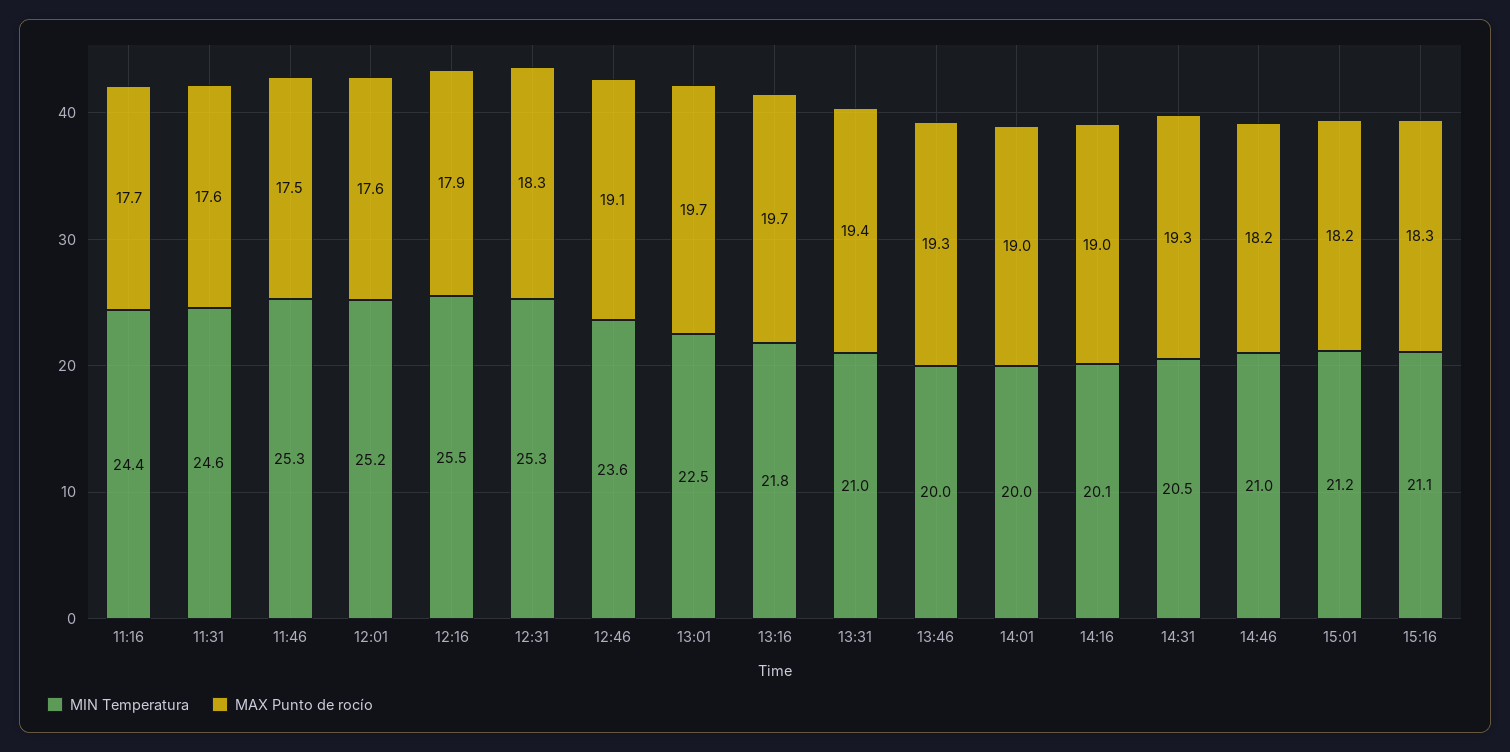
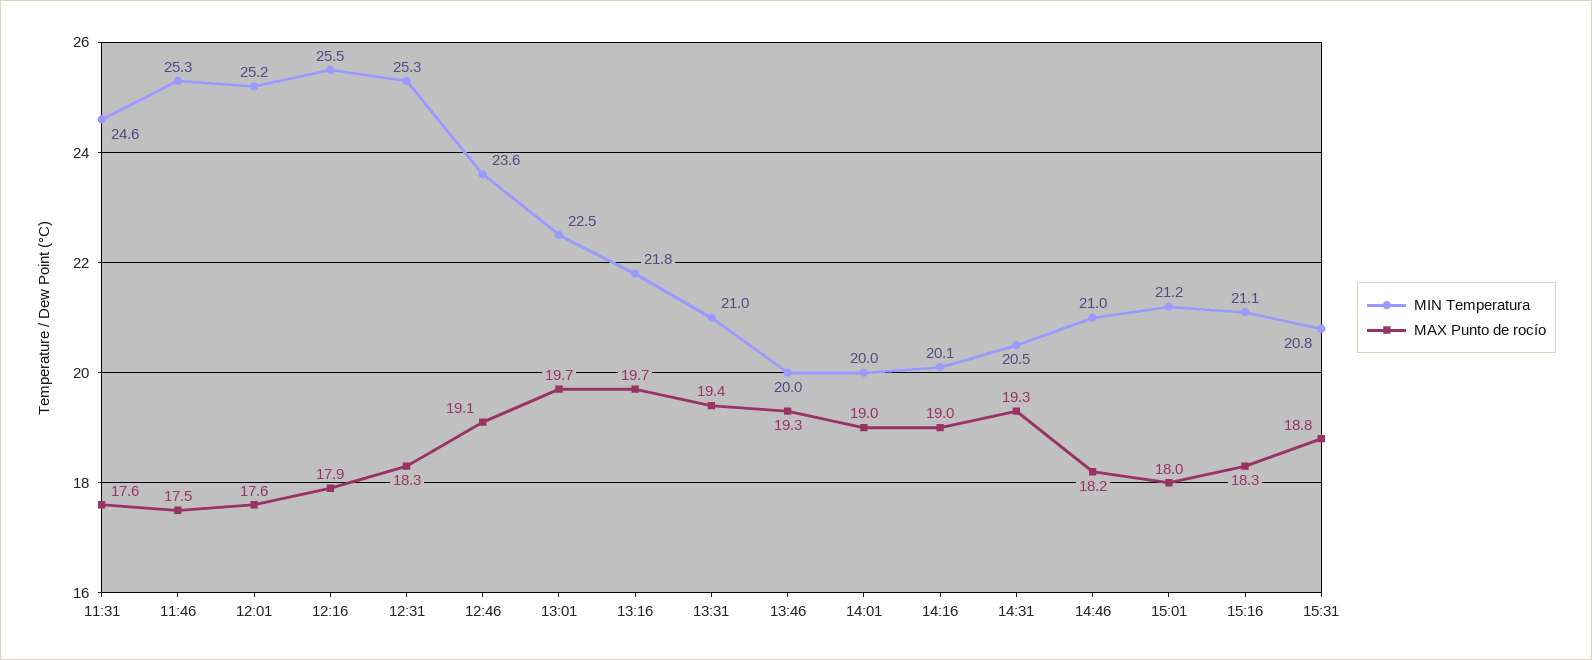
MIN Temperatura, 11:16: 24.4 -> none
MAX Punto de rocío, 11:16: 17.7 -> none
MAX Punto de rocío, 15:01: 18.2 -> 18
MIN Temperatura, 15:31: none -> 20.8
MAX Punto de rocío, 15:31: none -> 18.8

